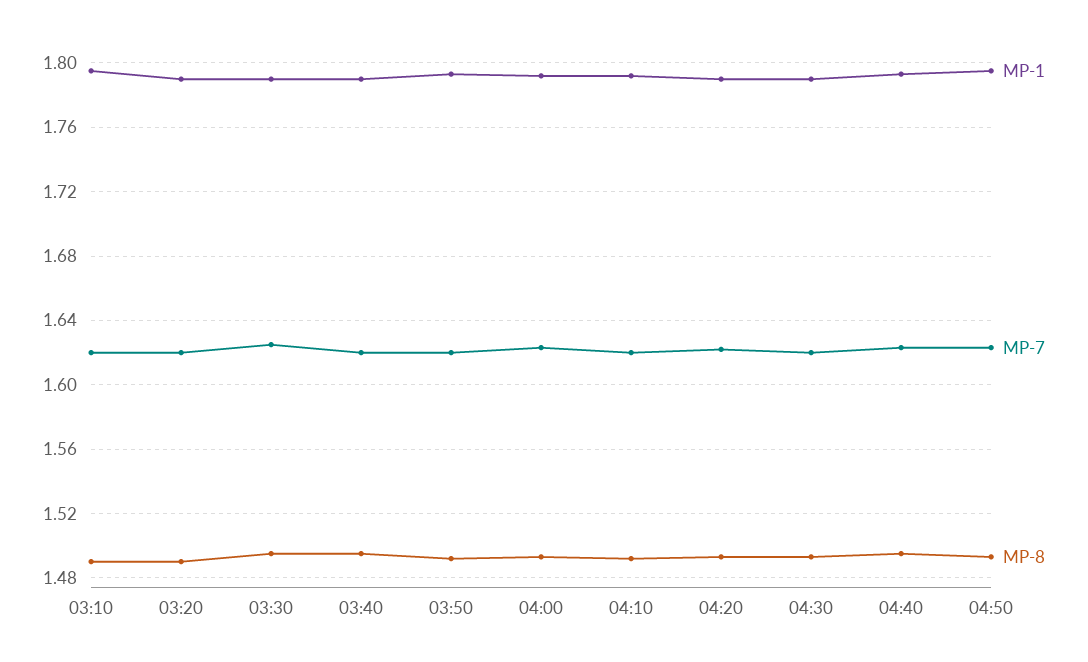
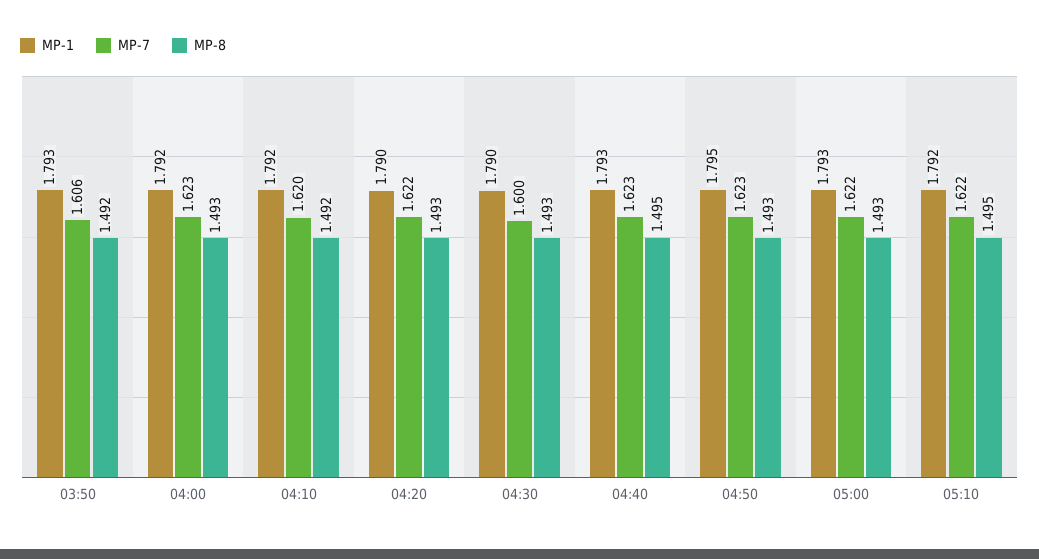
MP-1, 03:10: 1.795 -> none
MP-7, 03:10: 1.62 -> none
MP-8, 03:10: 1.49 -> none
MP-1, 03:20: 1.79 -> none
MP-7, 03:20: 1.62 -> none
MP-8, 03:20: 1.49 -> none
MP-1, 03:30: 1.79 -> none
MP-7, 03:30: 1.625 -> none
MP-8, 03:30: 1.495 -> none
MP-1, 03:40: 1.79 -> none
MP-7, 03:40: 1.62 -> none
MP-8, 03:40: 1.495 -> none
MP-7, 03:50: 1.62 -> 1.606
MP-7, 04:30: 1.62 -> 1.6
MP-1, 05:00: none -> 1.793
MP-7, 05:00: none -> 1.622
MP-8, 05:00: none -> 1.493
MP-1, 05:10: none -> 1.792
MP-7, 05:10: none -> 1.622
MP-8, 05:10: none -> 1.495

